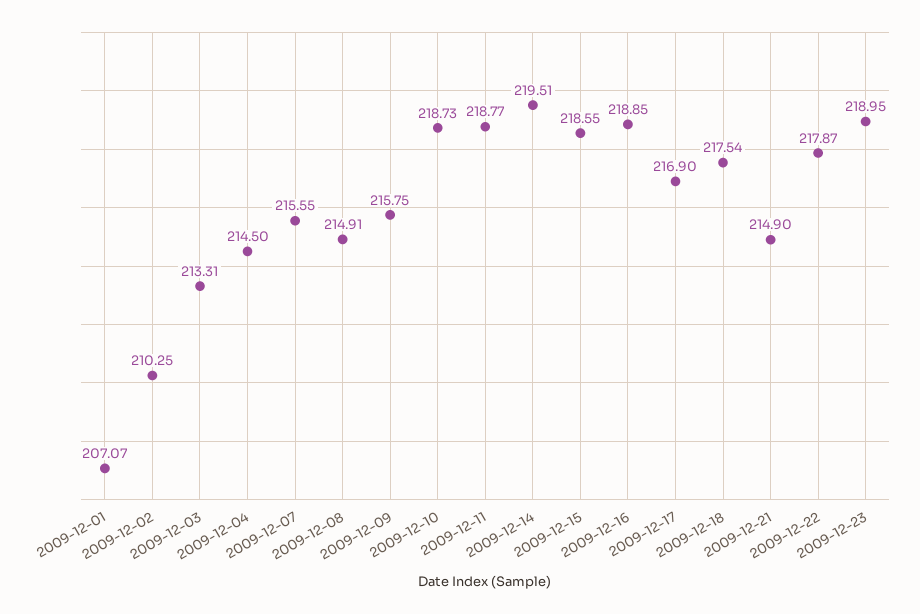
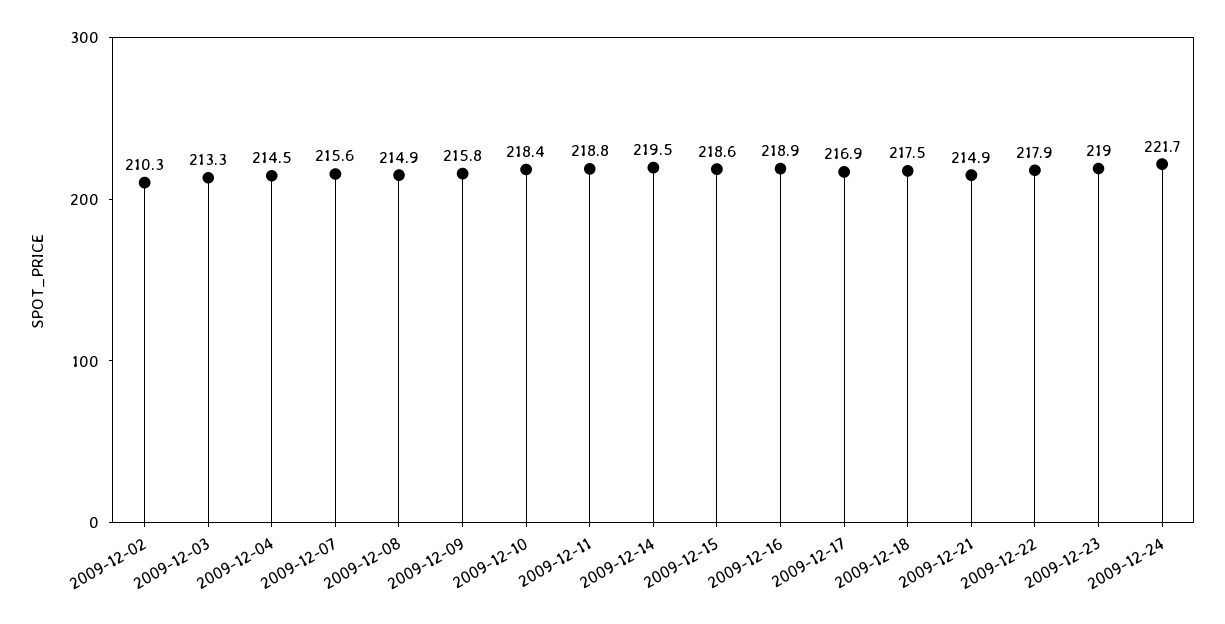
2009-12-01: 207.07 -> none
2009-12-10: 218.73 -> 218.4
2009-12-24: none -> 221.7

